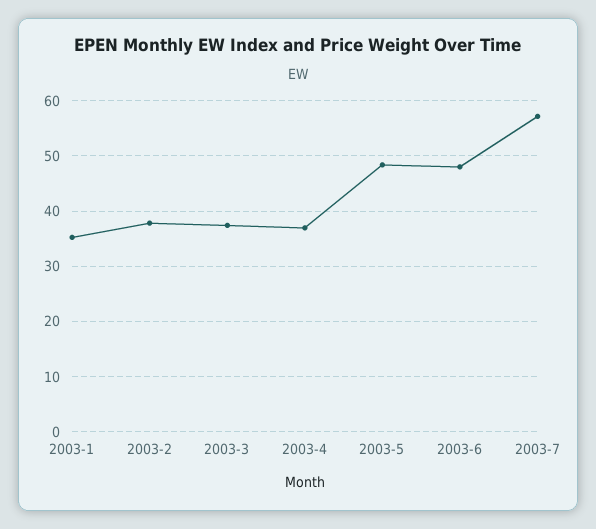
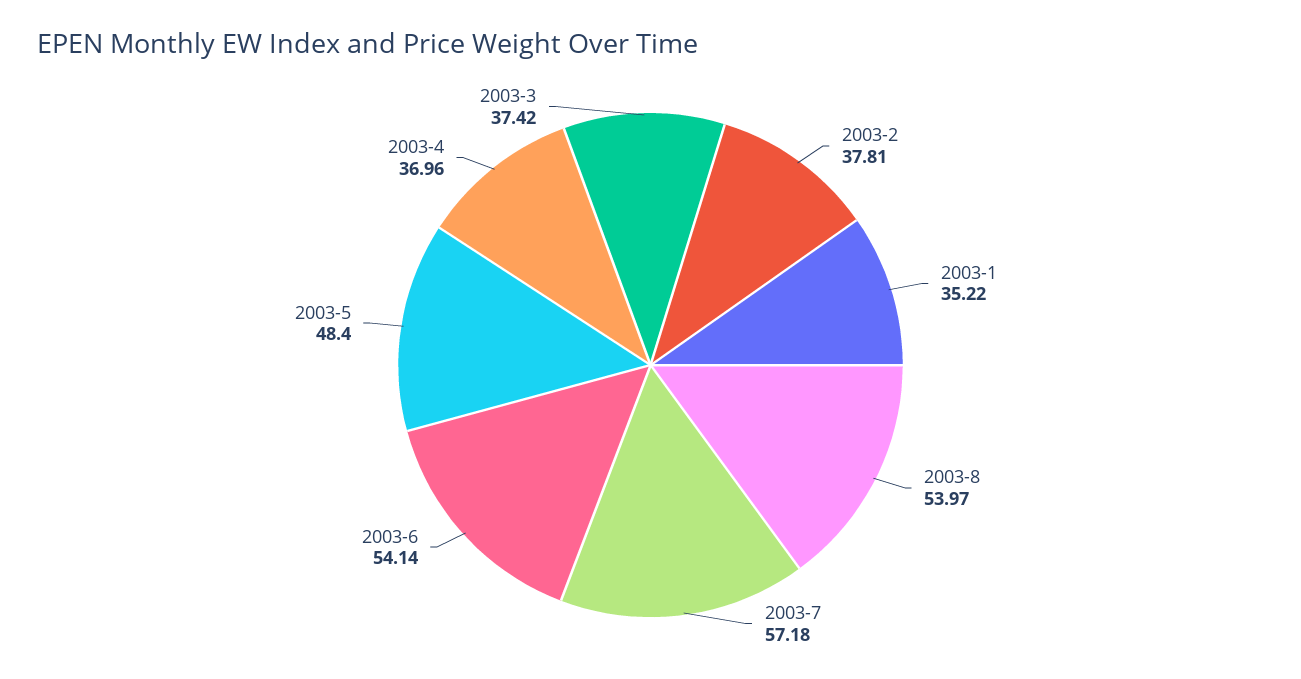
2003-6: 48 -> 54.14
2003-8: none -> 53.97

